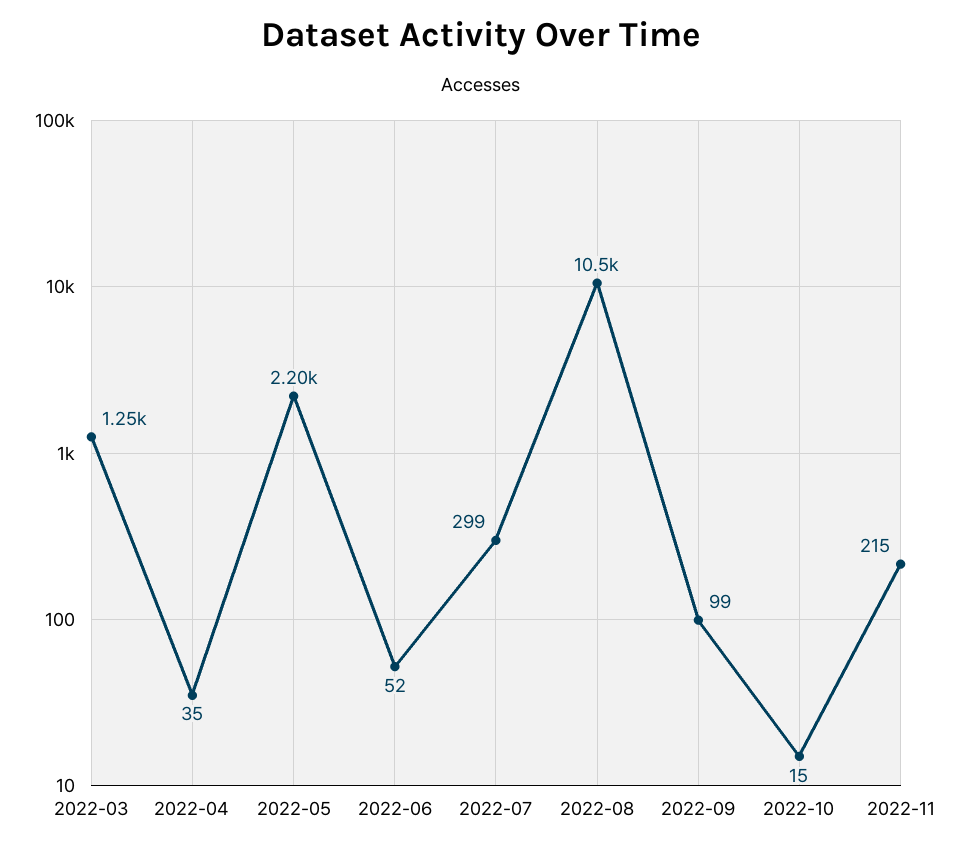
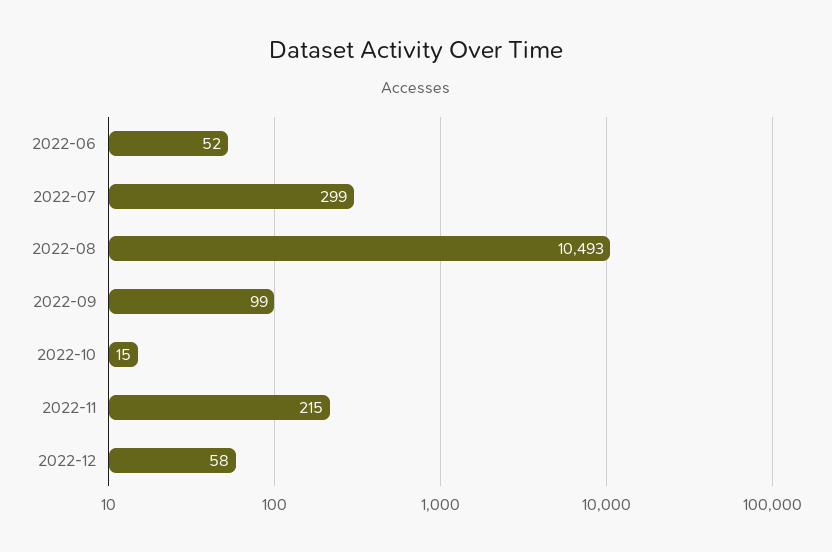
2022-03: 1250 -> none
2022-04: 35 -> none
2022-05: 2200 -> none
2022-12: none -> 58

